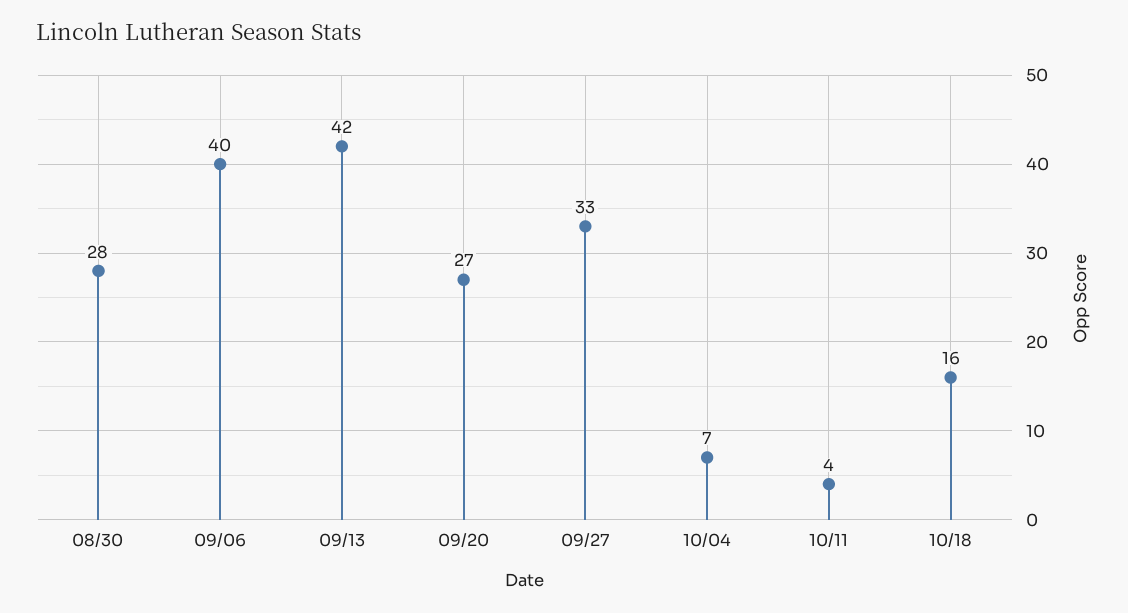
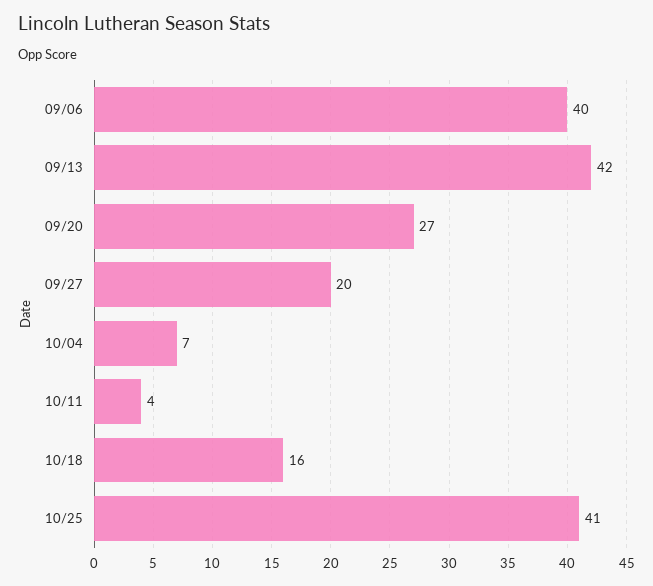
08/30: 28 -> none
09/27: 33 -> 20
10/25: none -> 41

